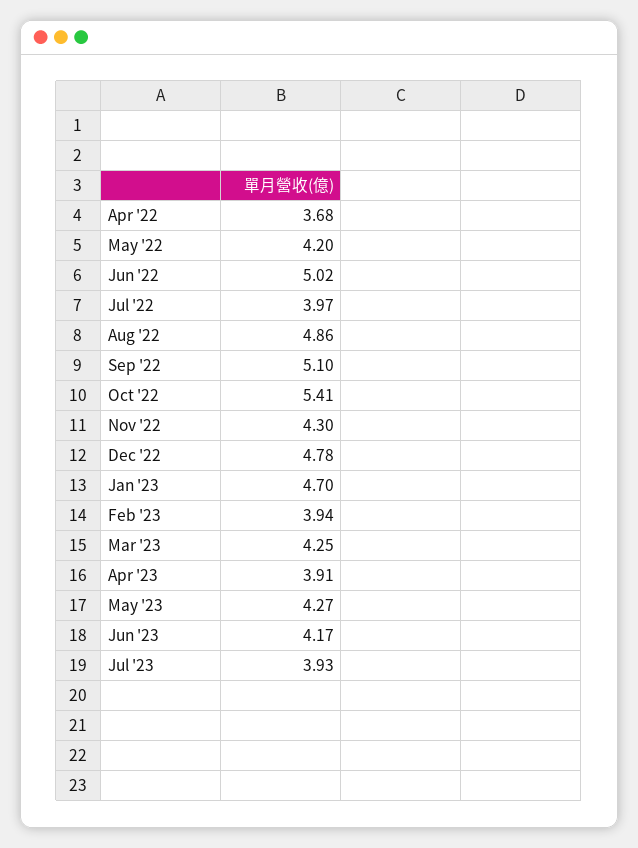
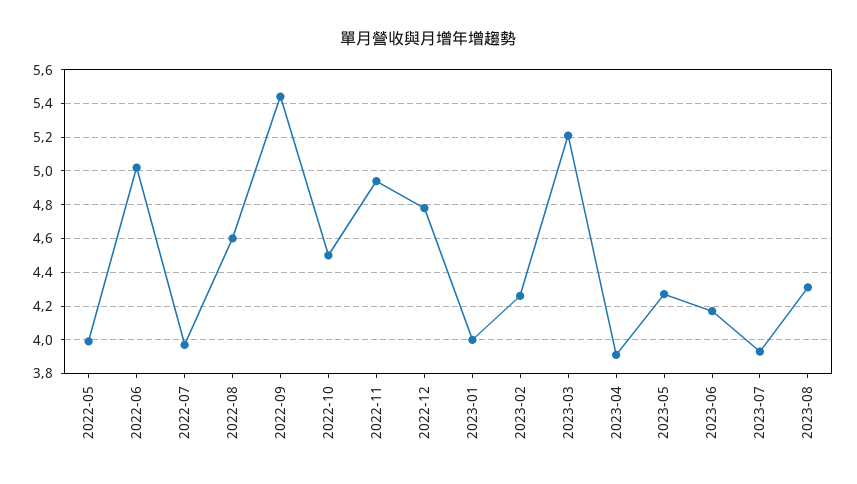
Apr '22: 3.68 -> none
May '22: 4.2 -> 4
Aug '22: 4.86 -> 4.6
Sep '22: 5.1 -> 5.45
Oct '22: 5.41 -> 4.5
Nov '22: 4.3 -> 4.95
Jan '23: 4.7 -> 4
Feb '23: 3.94 -> 4.25
Mar '23: 4.25 -> 5.2
2023-08: none -> 4.3

